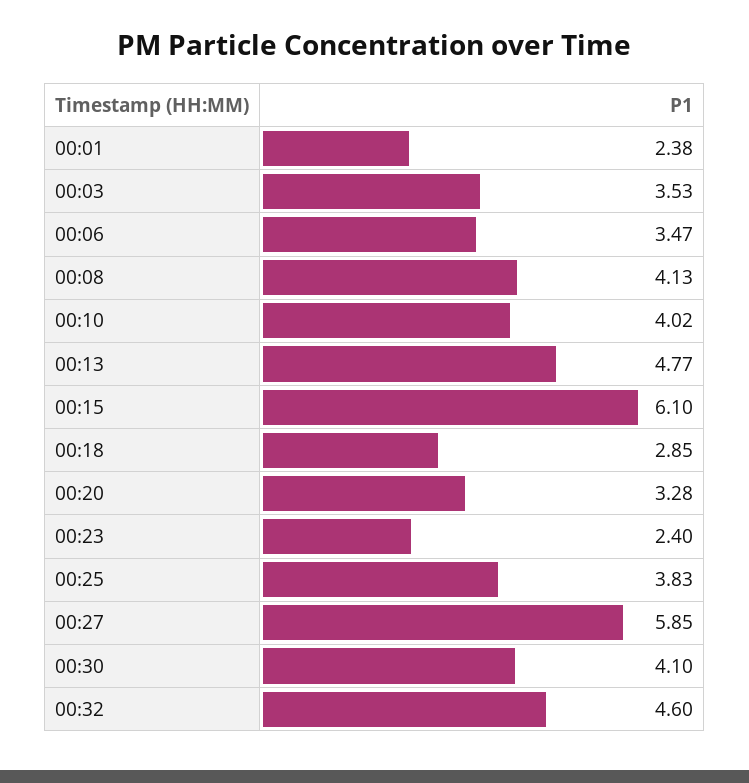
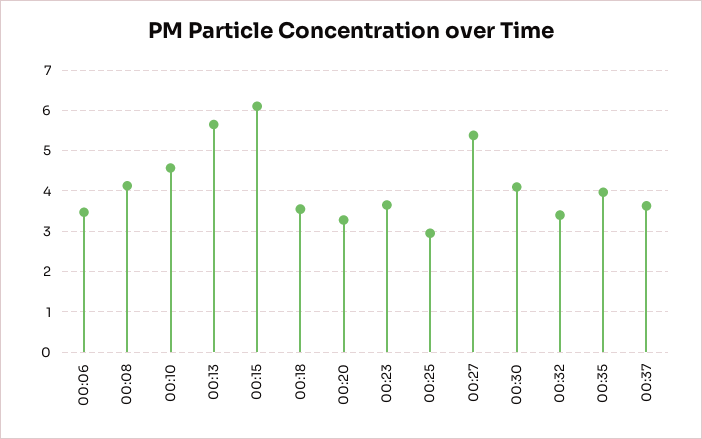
00:01: 2.38 -> none
00:03: 3.53 -> none
00:10: 4.02 -> 4.6
00:13: 4.77 -> 5.6
00:18: 2.85 -> 3.6
00:23: 2.4 -> 3.6
00:25: 3.83 -> 3
00:27: 5.85 -> 5.4
00:32: 4.6 -> 3.4
00:35: none -> 4
00:37: none -> 3.6

